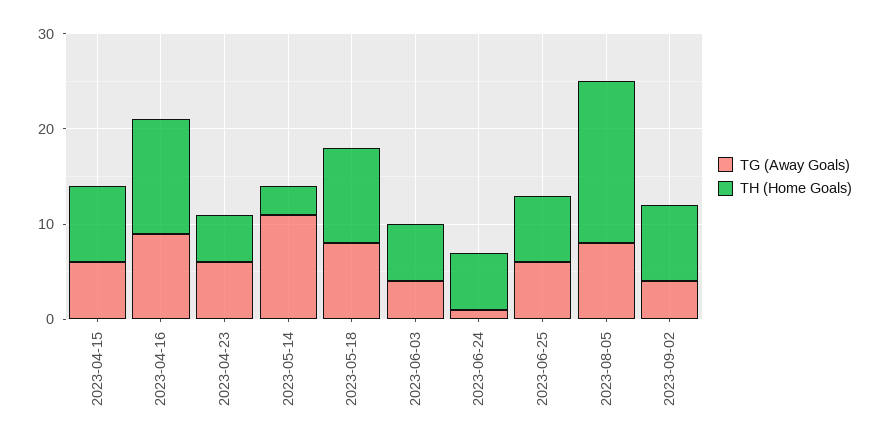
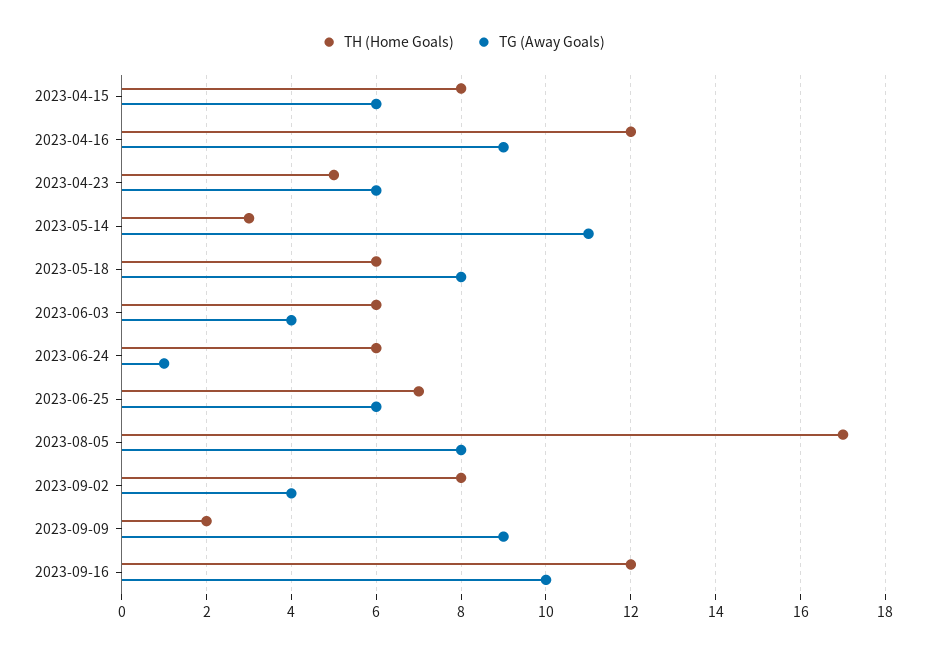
TH (Home Goals), 2023-05-18: 10 -> 6
TH (Home Goals), 2023-09-09: none -> 2
TG (Away Goals), 2023-09-09: none -> 9
TH (Home Goals), 2023-09-16: none -> 12
TG (Away Goals), 2023-09-16: none -> 10

